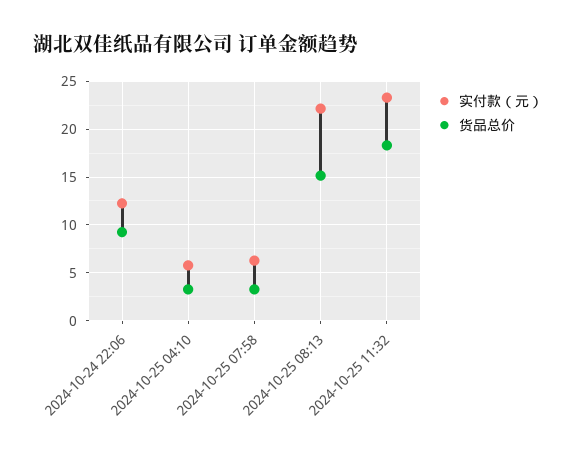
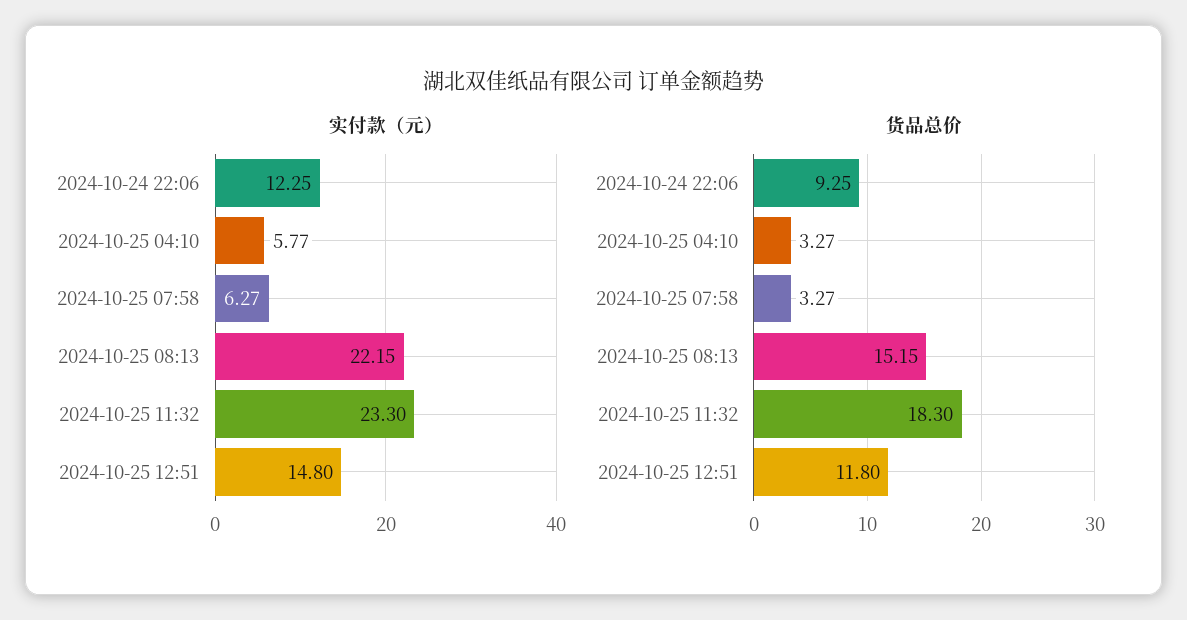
实付款（元）, 2024-10-25 12:51: none -> 14.8
货品总价, 2024-10-25 12:51: none -> 11.8

